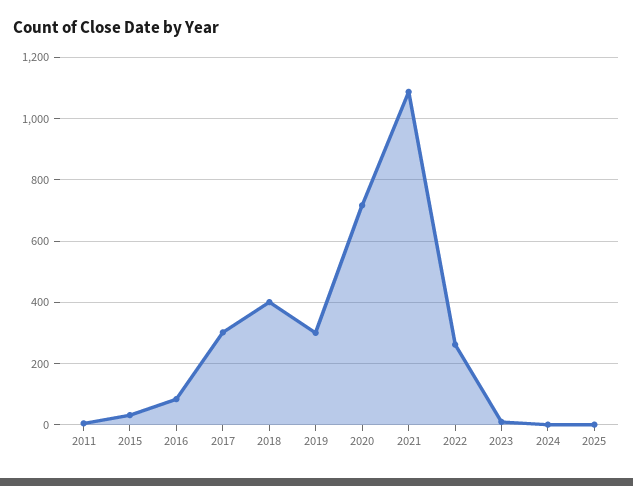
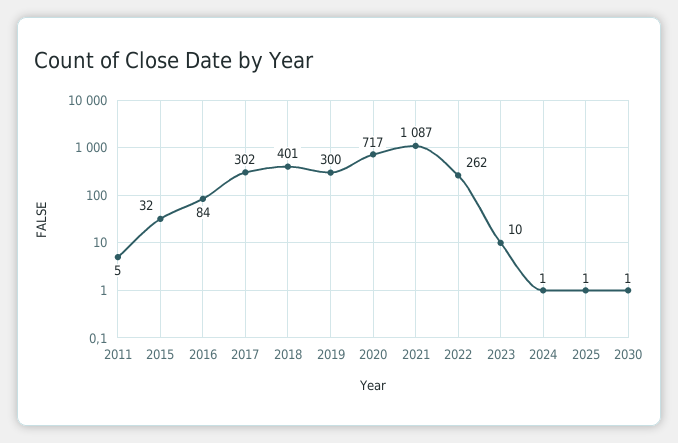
2030: none -> 1

